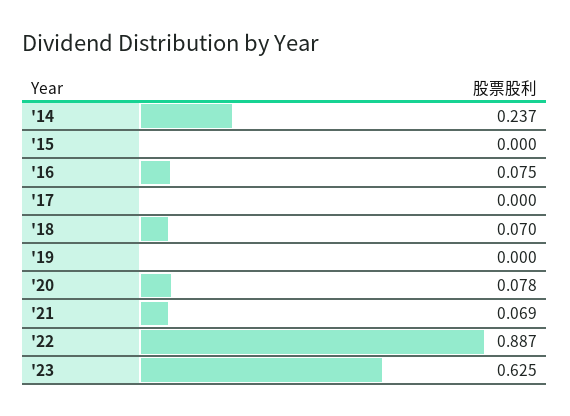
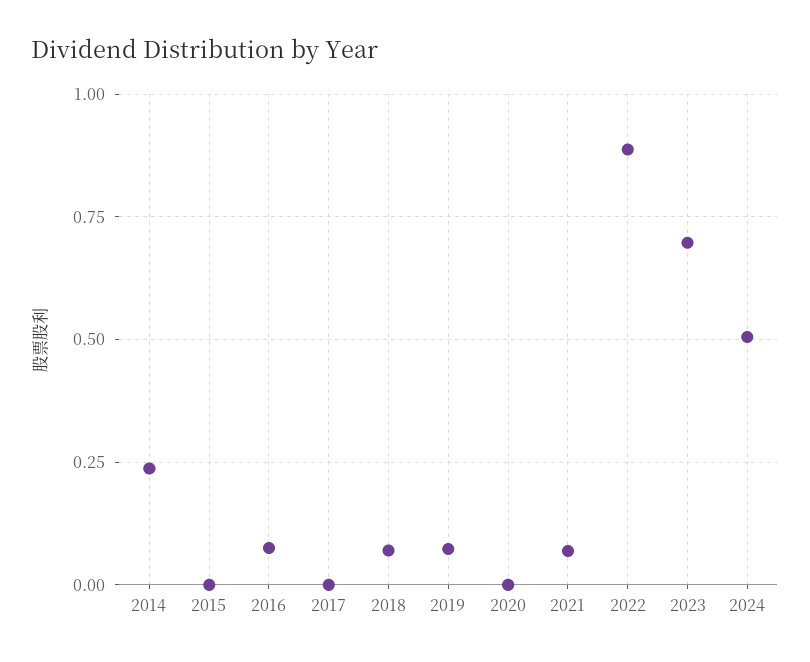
'19: 0 -> 0.075
'20: 0.078 -> 0
'23: 0.625 -> 0.7
2024: none -> 0.5

